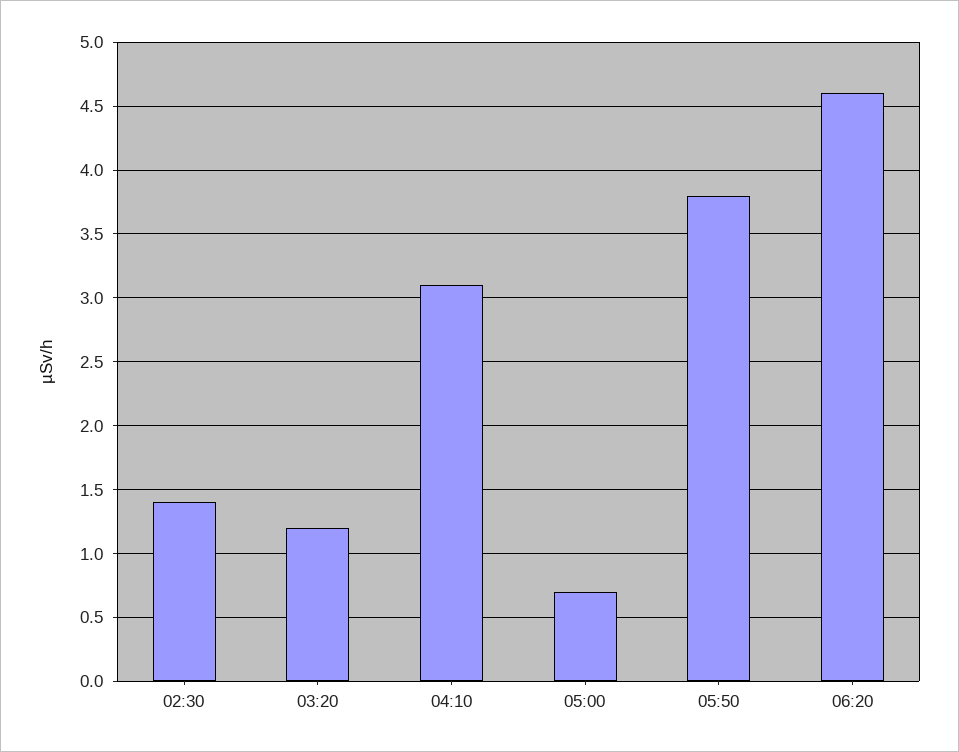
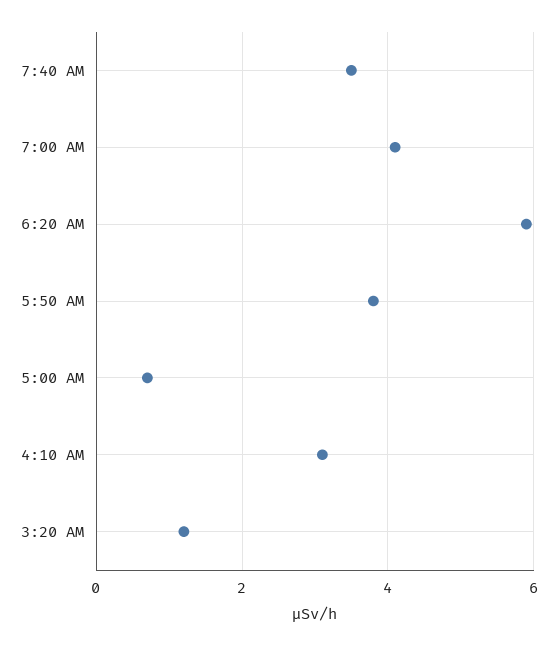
02:30: 1.4 -> none
06:20: 4.6 -> 6
7:40 AM: none -> 3.5
7:00 AM: none -> 4

